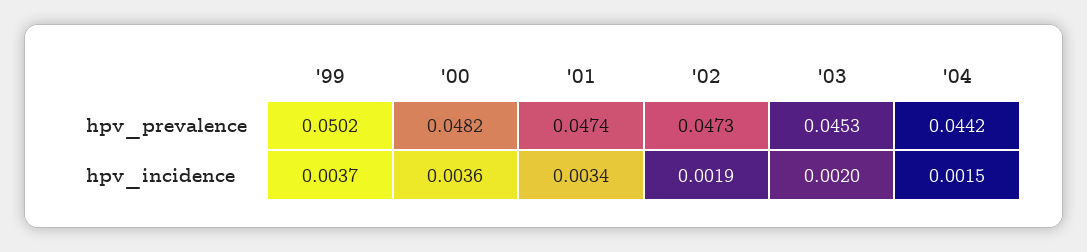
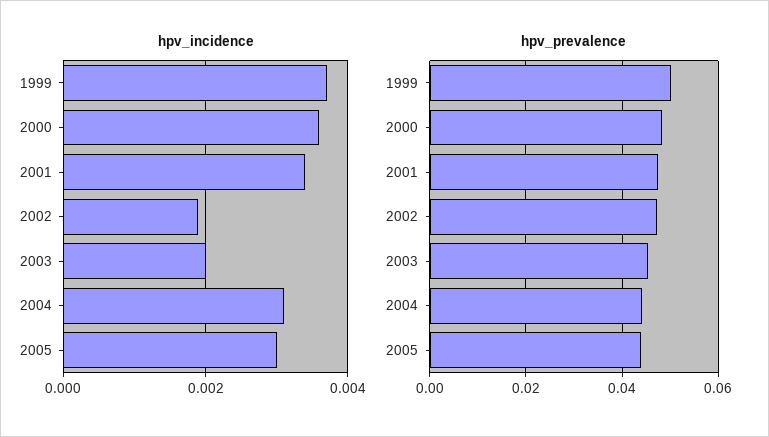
hpv_incidence, '04: 0.0015 -> 0.003
hpv_incidence, 2005: none -> 0.003
hpv_prevalence, 2005: none -> 0.044

